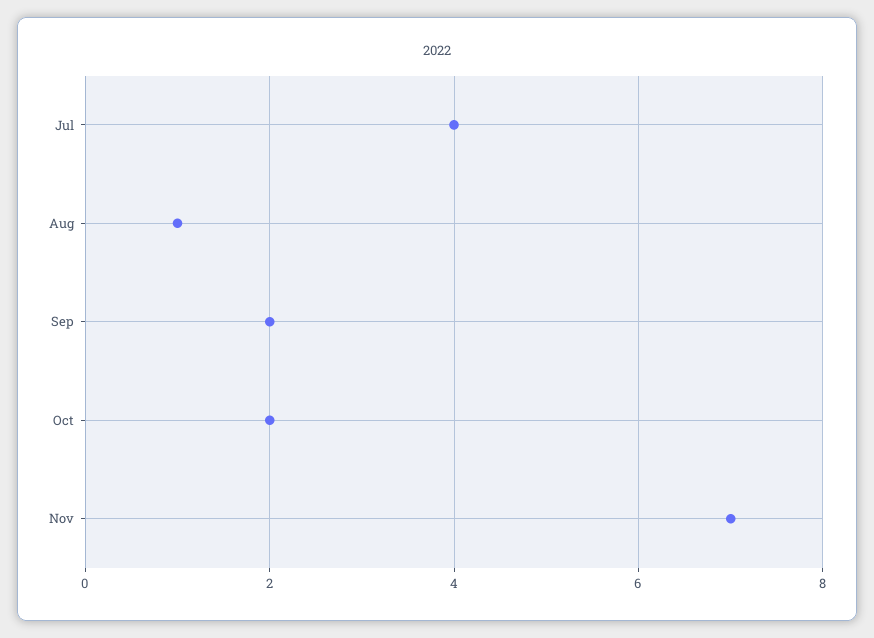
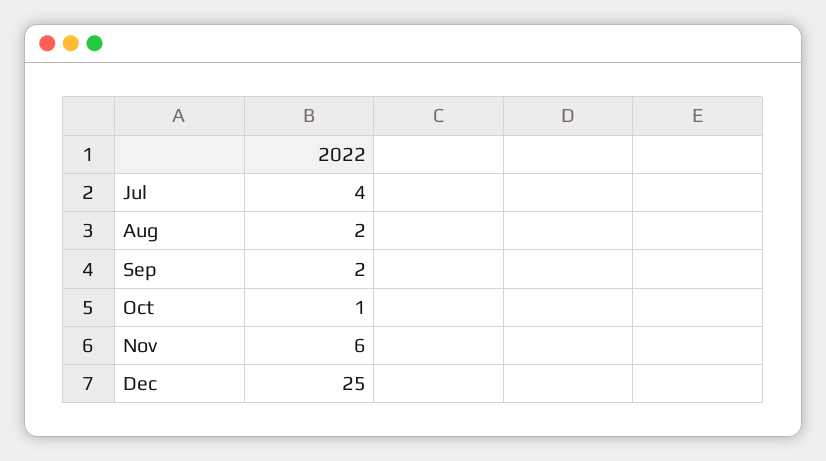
Aug: 1 -> 2
Oct: 2 -> 1
Nov: 7 -> 6
Dec: none -> 25

